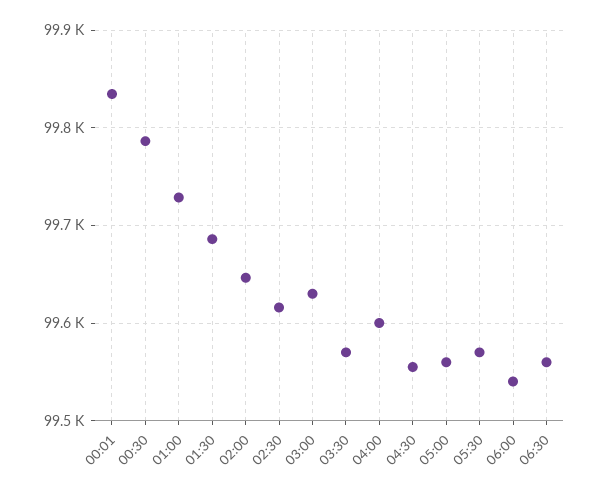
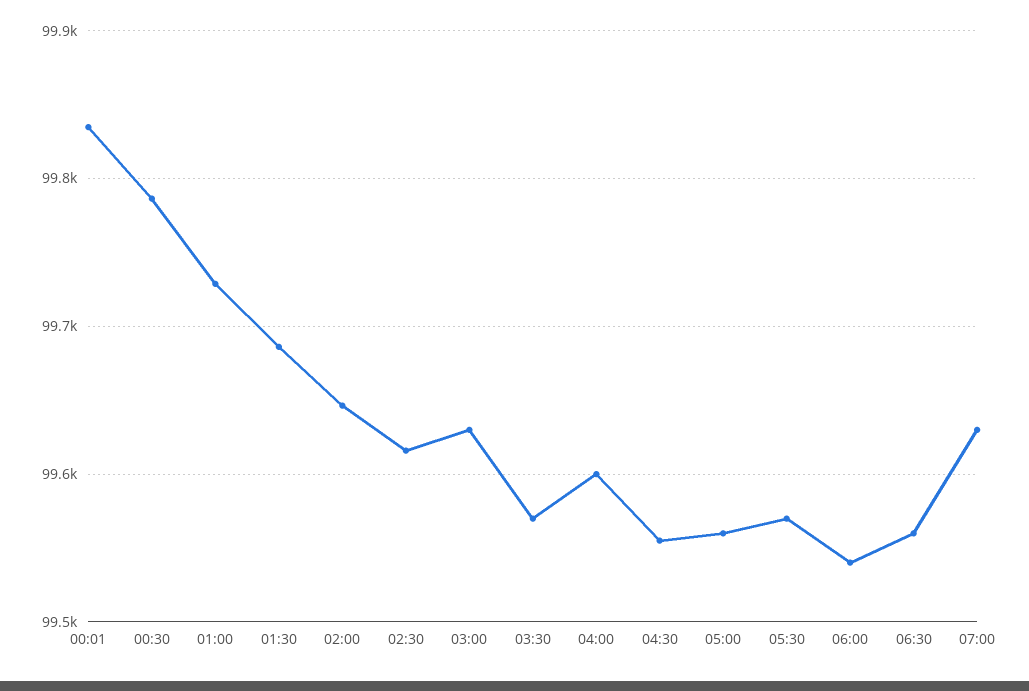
07:00: none -> 99630

